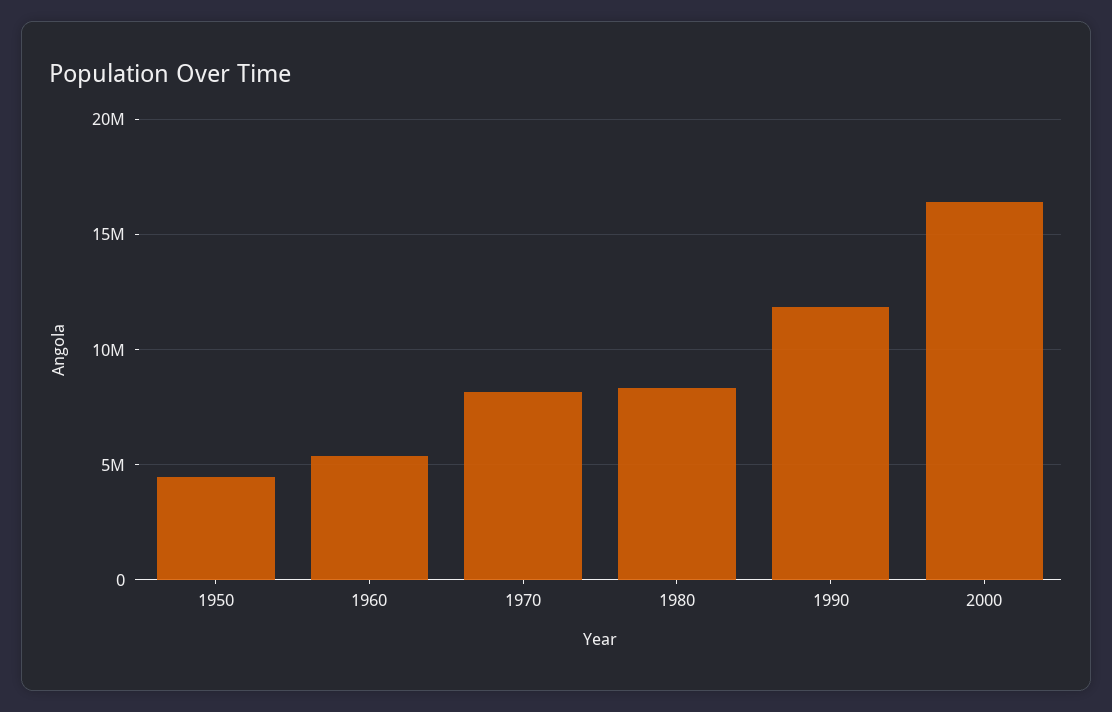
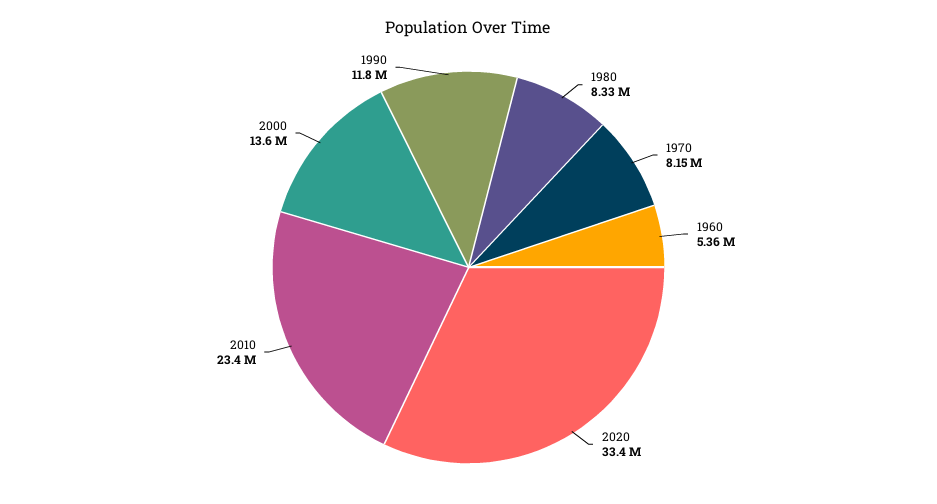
1950: 4500000 -> none
2000: 16500000 -> 13600000
2020: none -> 33400000
2010: none -> 23400000

